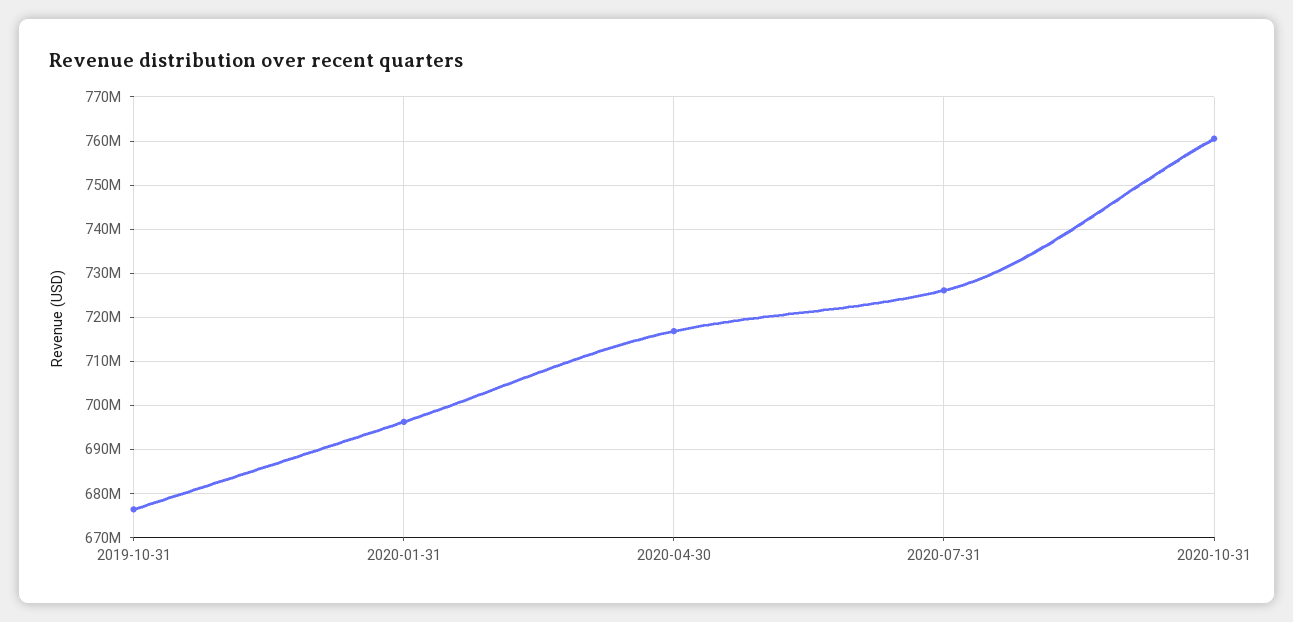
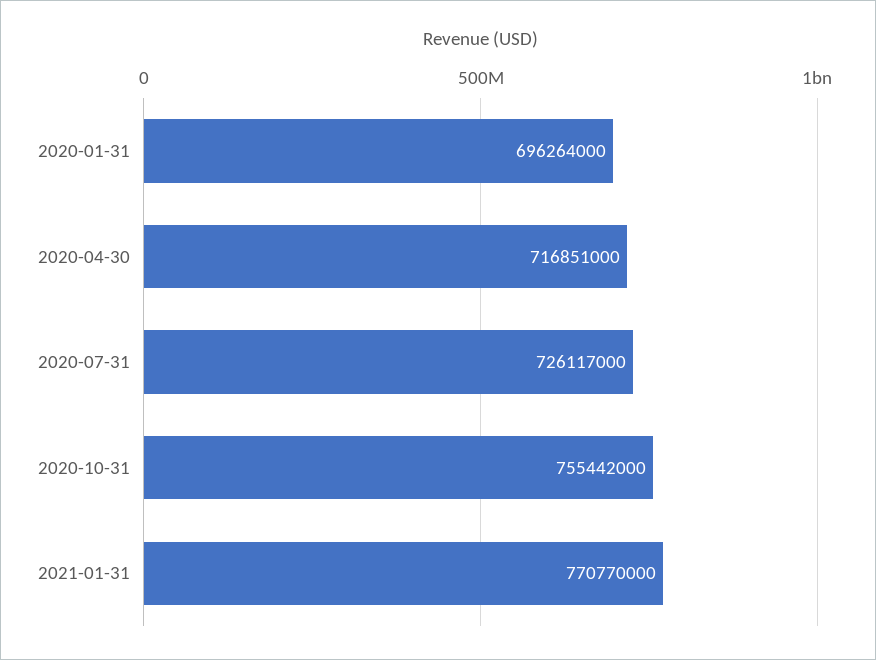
2019-10-31: 676000000 -> none
2020-10-31: 760000000 -> 755442000
2021-01-31: none -> 770770000

